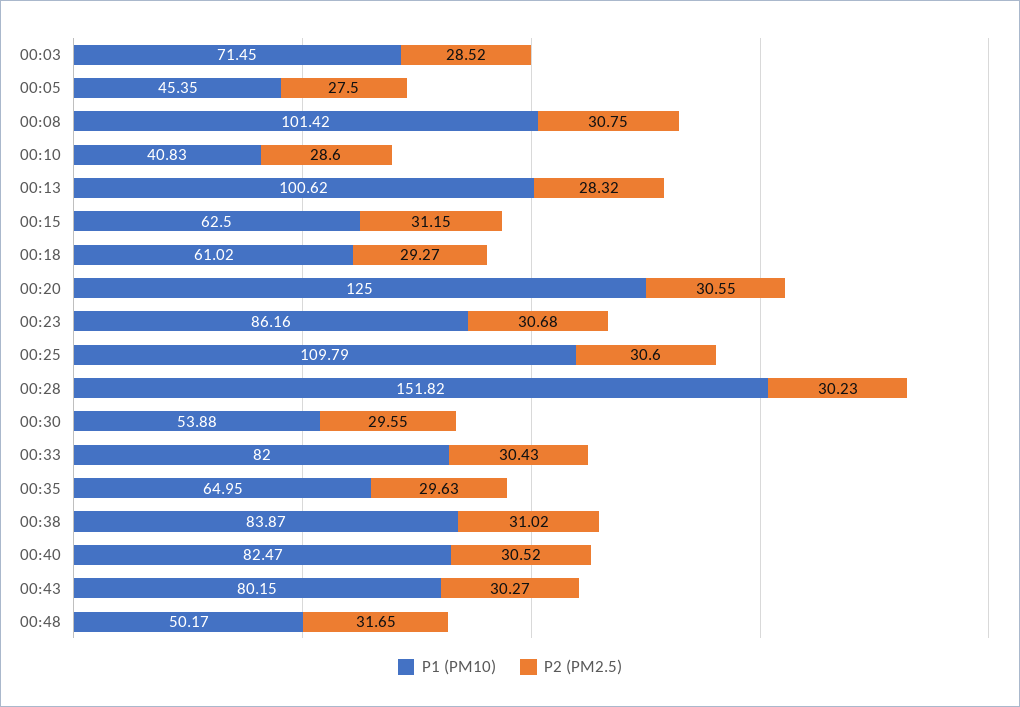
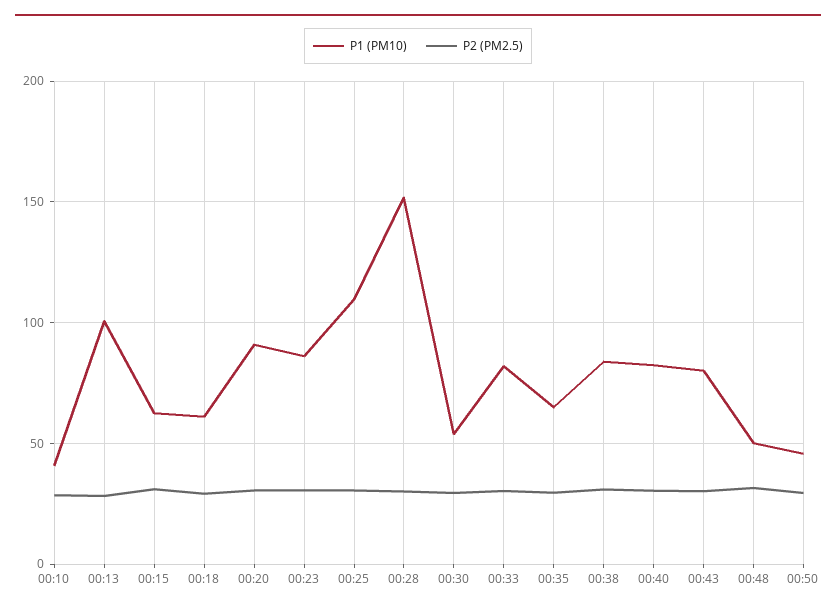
P1 (PM10), 00:03: 71.45 -> none
P2 (PM2.5), 00:03: 28.52 -> none
P1 (PM10), 00:05: 45.35 -> none
P2 (PM2.5), 00:05: 27.5 -> none
P1 (PM10), 00:08: 101.42 -> none
P2 (PM2.5), 00:08: 30.75 -> none
P1 (PM10), 00:20: 125 -> 90
P1 (PM10), 00:50: none -> 45
P2 (PM2.5), 00:50: none -> 30

